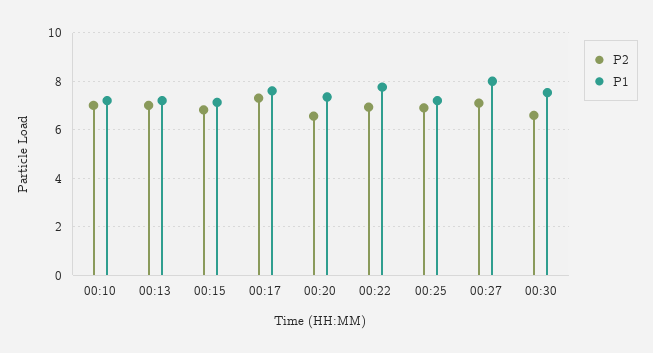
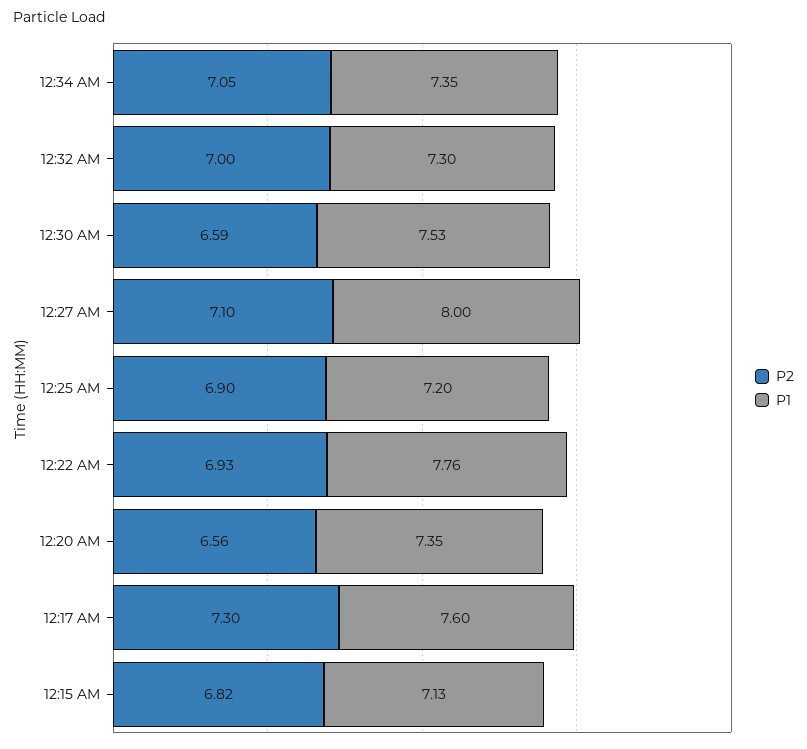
P2, 00:10: 7 -> none
P1, 00:10: 7.25 -> none
P2, 00:13: 7 -> none
P1, 00:13: 7.25 -> none
P2, 12:34 AM: none -> 7.05
P1, 12:34 AM: none -> 7.35
P2, 12:32 AM: none -> 7
P1, 12:32 AM: none -> 7.3

